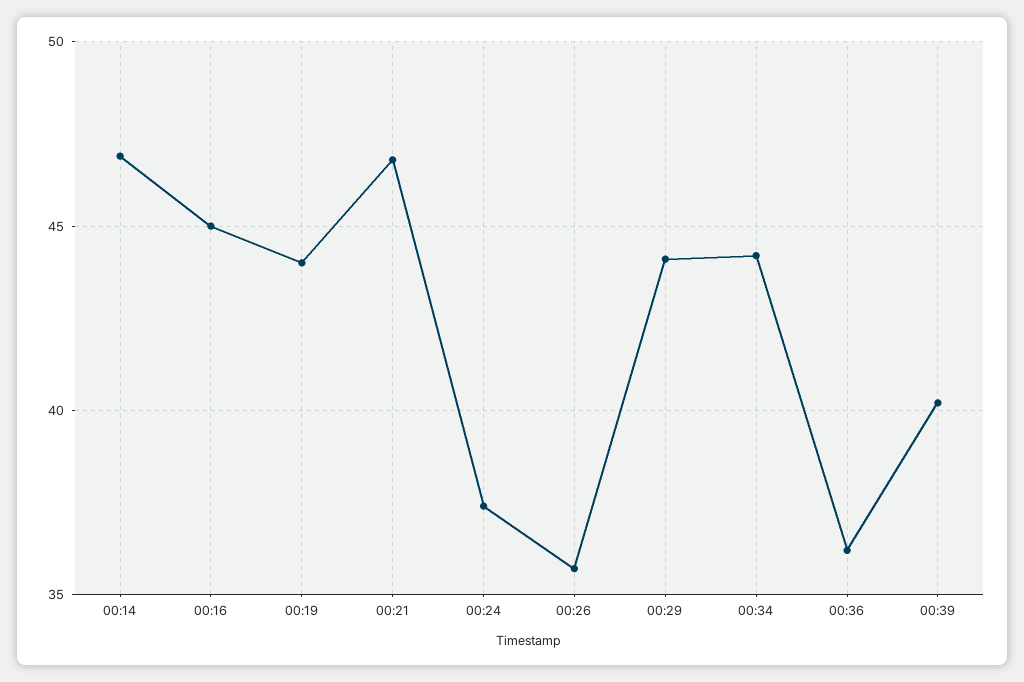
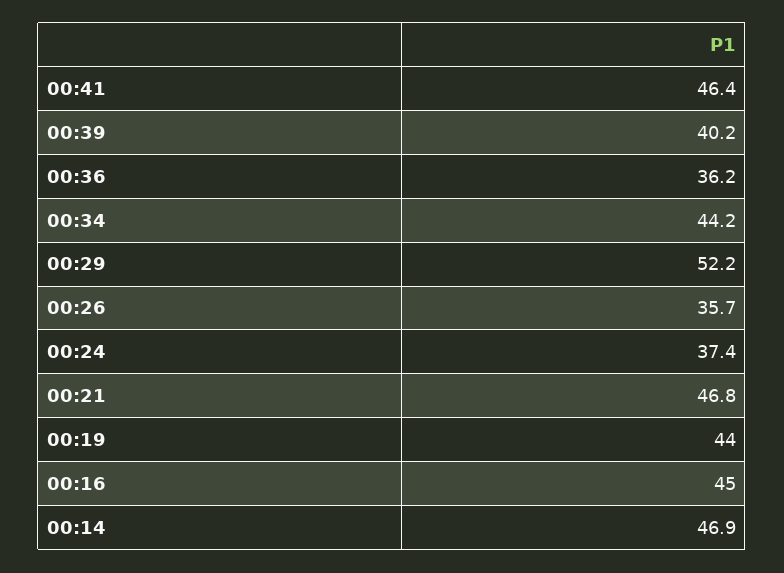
00:29: 44 -> 52.2
00:41: none -> 46.4

